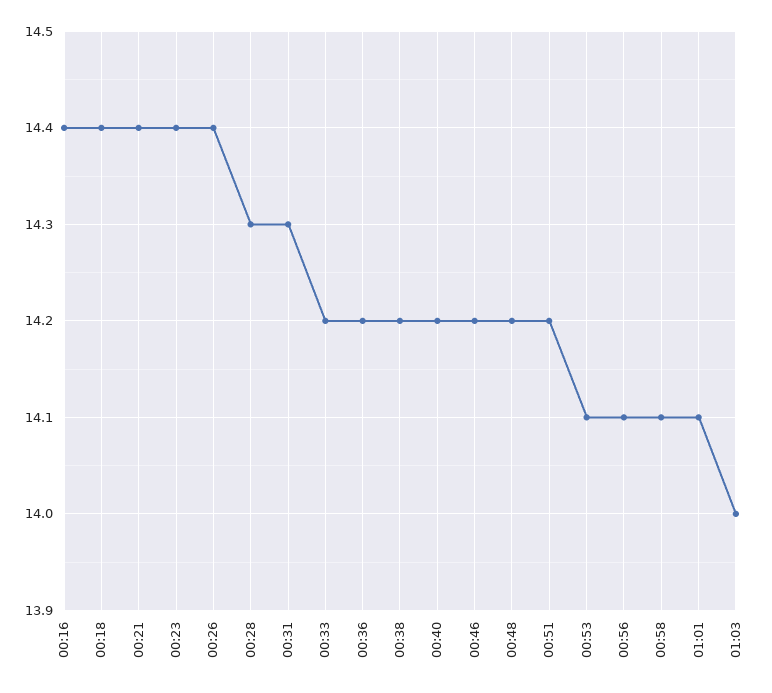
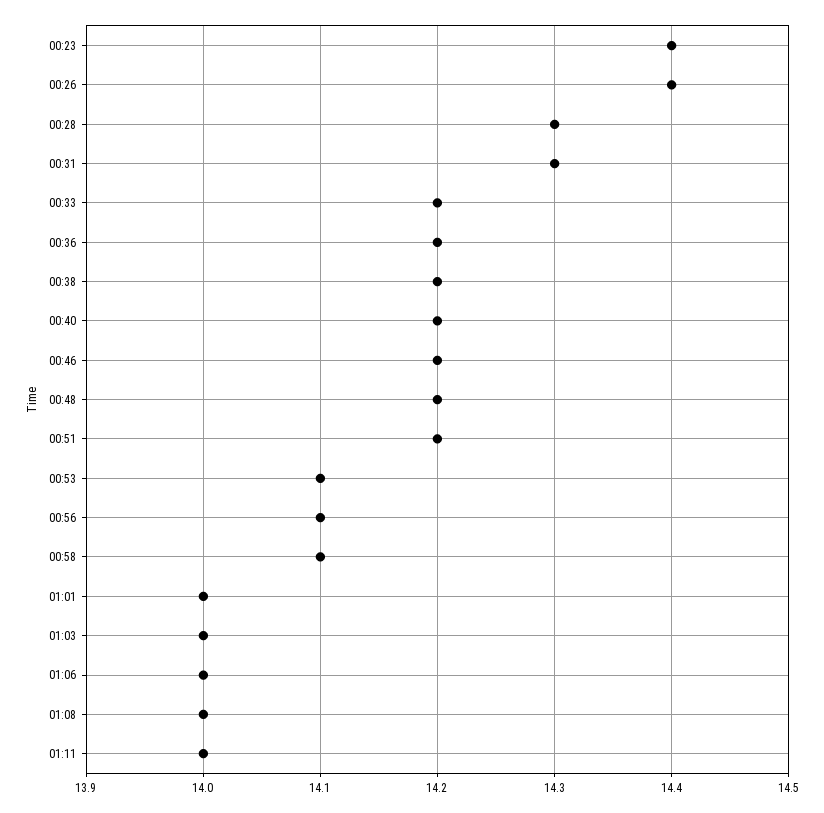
00:16: 14.4 -> none
00:18: 14.4 -> none
00:21: 14.4 -> none
01:01: 14.1 -> 14
01:06: none -> 14
01:08: none -> 14
01:11: none -> 14

